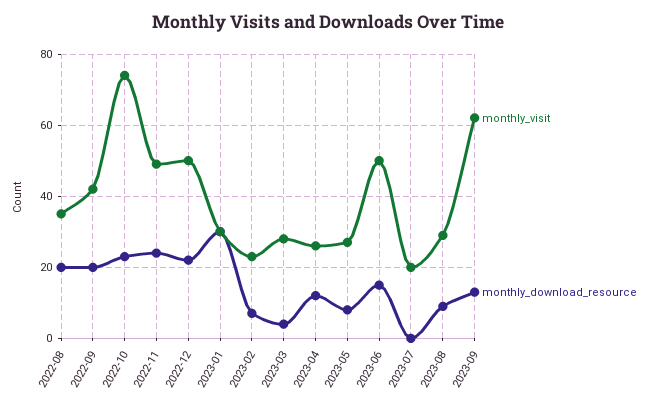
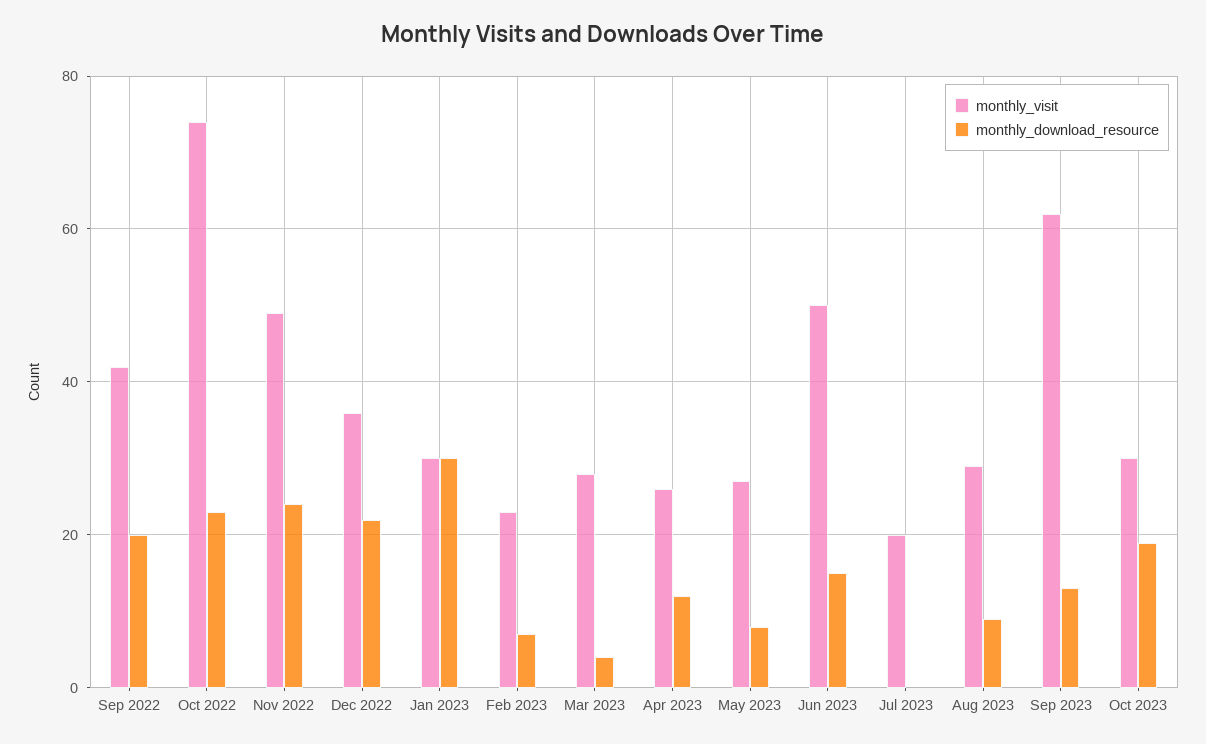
monthly_visit, 2022-08: 35 -> none
monthly_download_resource, 2022-08: 20 -> none
monthly_visit, 2022-12: 50 -> 35
monthly_visit, Oct 2023: none -> 30
monthly_download_resource, Oct 2023: none -> 20

